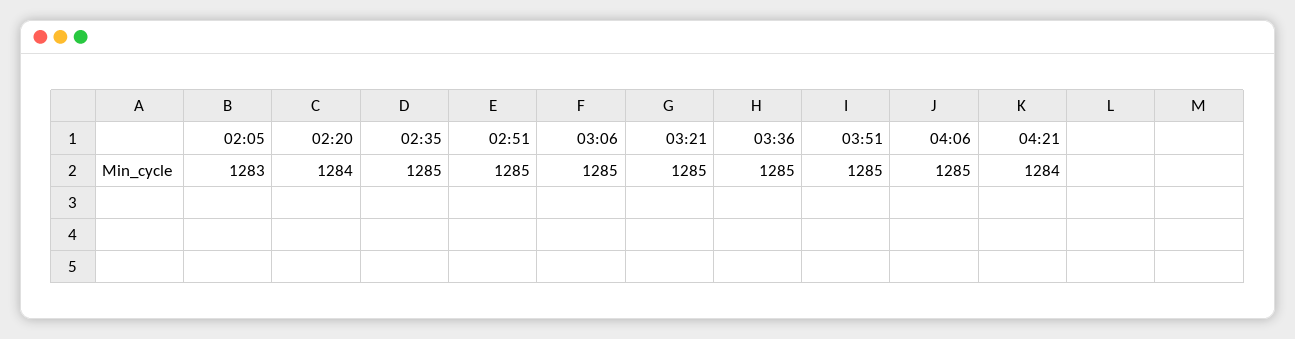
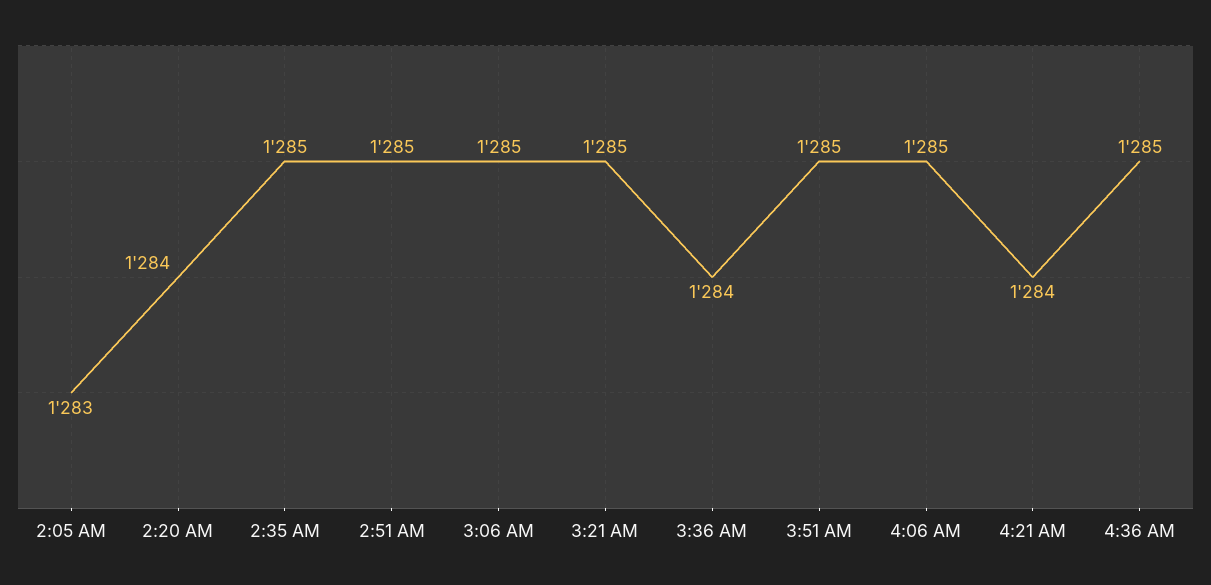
03:36: 1285 -> 1284
4:36 AM: none -> 1285

